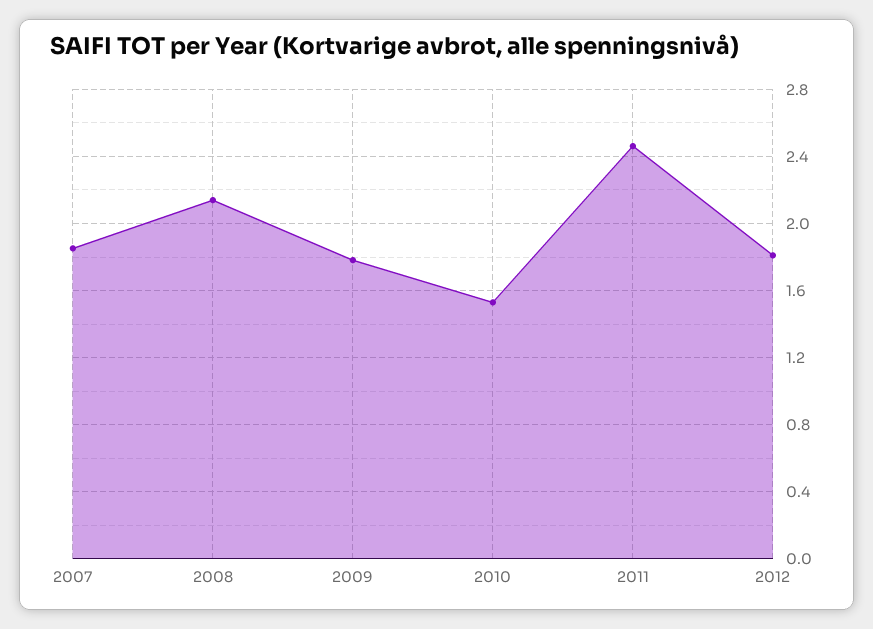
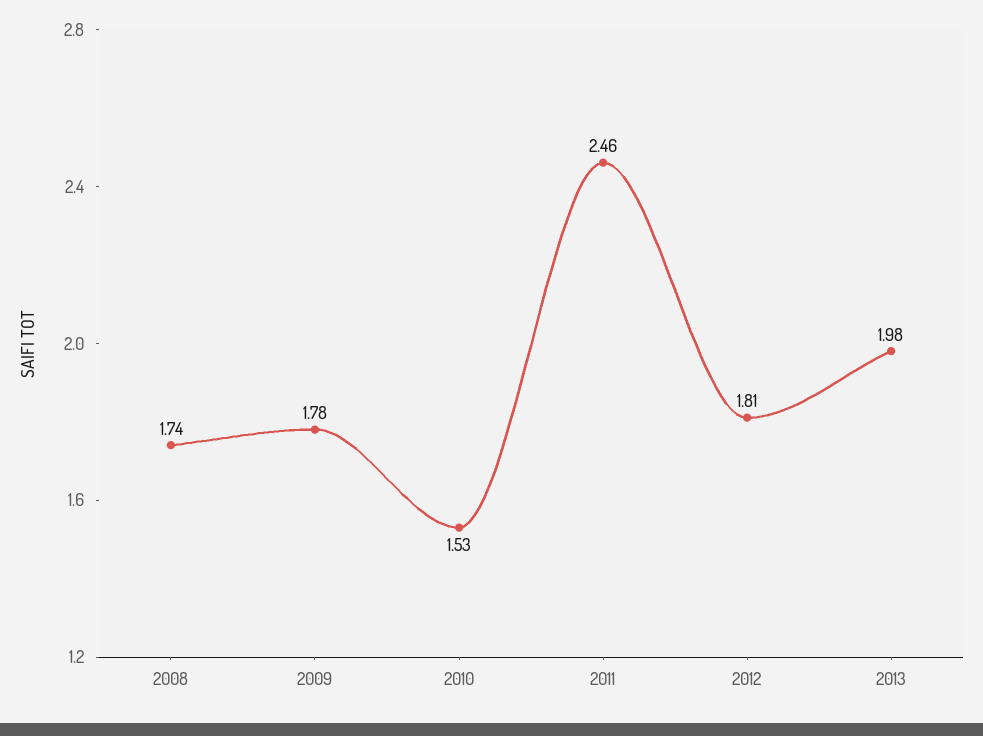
2007: 1.85 -> none
2008: 2.15 -> 1.74
2013: none -> 1.98

